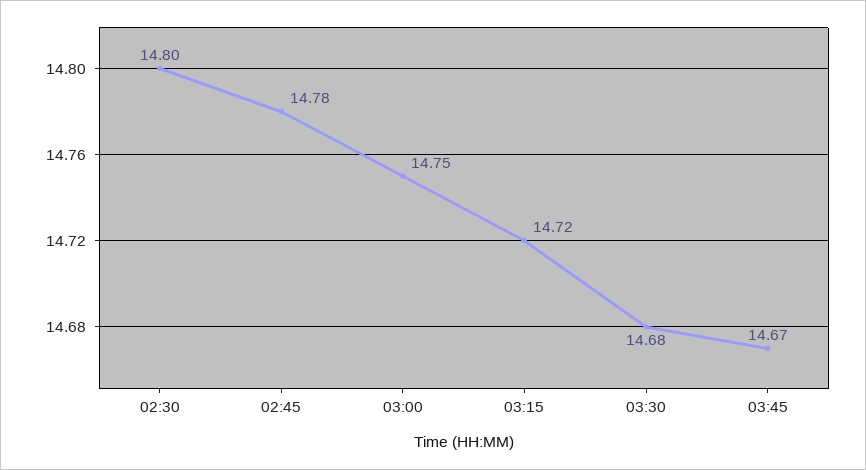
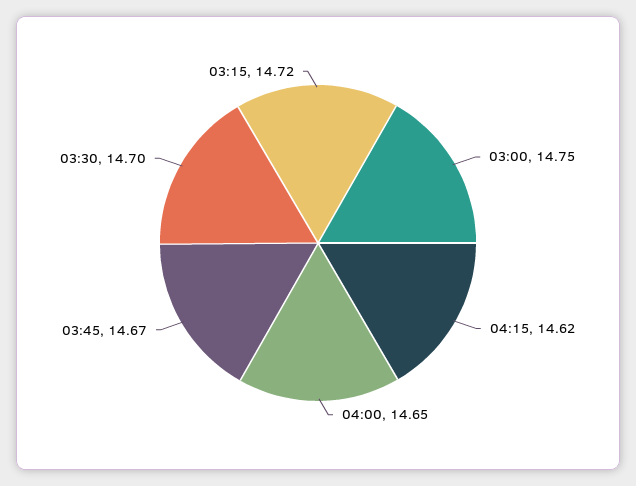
02:30: 14.8 -> none
02:45: 14.78 -> none
03:30: 14.68 -> 14.7
04:15: none -> 14.62
04:00: none -> 14.65

